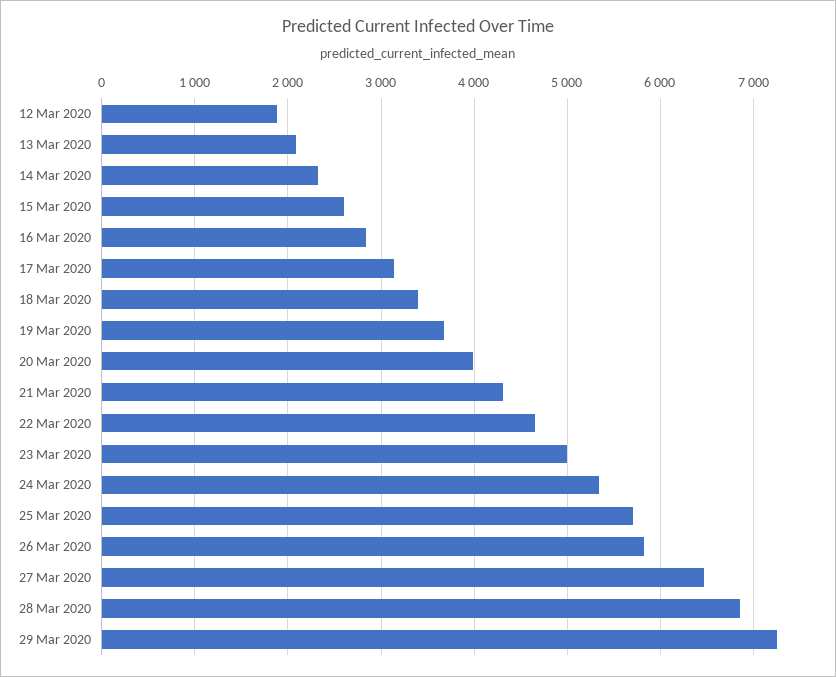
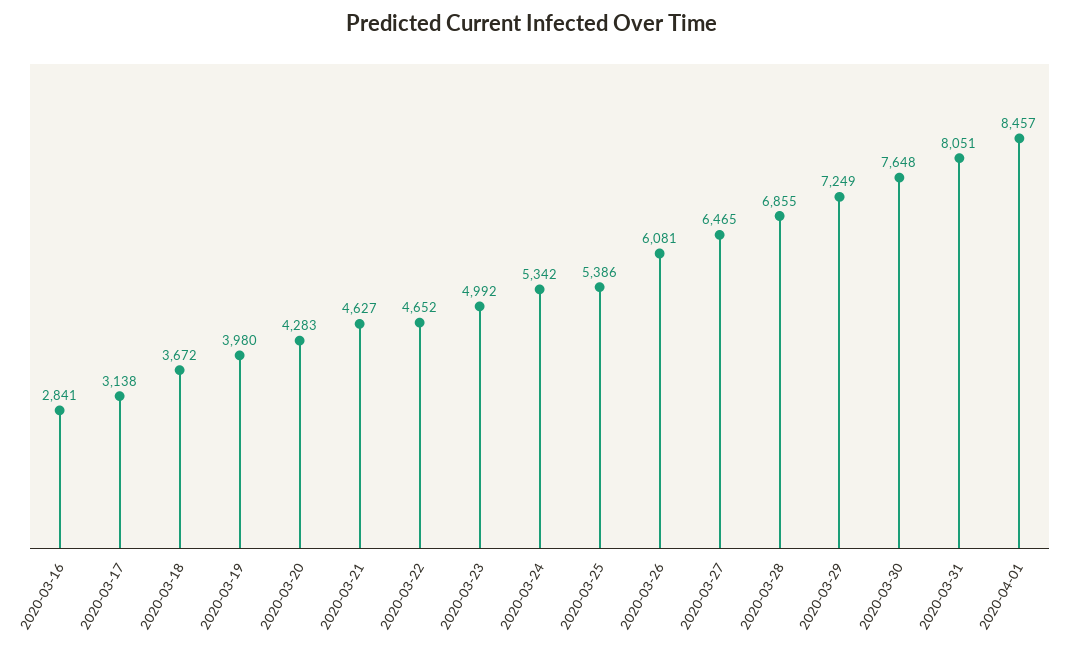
12 Mar 2020: 1900 -> none
13 Mar 2020: 2100 -> none
14 Mar 2020: 2300 -> none
15 Mar 2020: 2600 -> none
18 Mar 2020: 3400 -> 3672
19 Mar 2020: 3700 -> 3980
20 Mar 2020: 4000 -> 4283
21 Mar 2020: 4300 -> 4627
25 Mar 2020: 5700 -> 5386
26 Mar 2020: 5800 -> 6081
2020-03-30: none -> 7648
2020-03-31: none -> 8051
2020-04-01: none -> 8457

